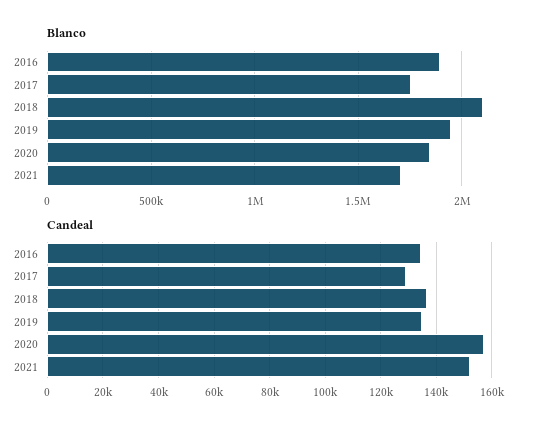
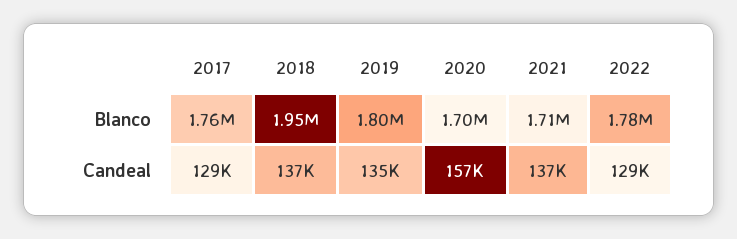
Blanco, 2016: 1900000 -> none
Blanco, 2018: 2100000 -> 1950000
Blanco, 2019: 1950000 -> 1800000
Blanco, 2020: 1850000 -> 1700000
Candeal, 2016: 135000 -> none
Candeal, 2021: 152500 -> 137000
Blanco, 2022: none -> 1780000
Candeal, 2022: none -> 129000

